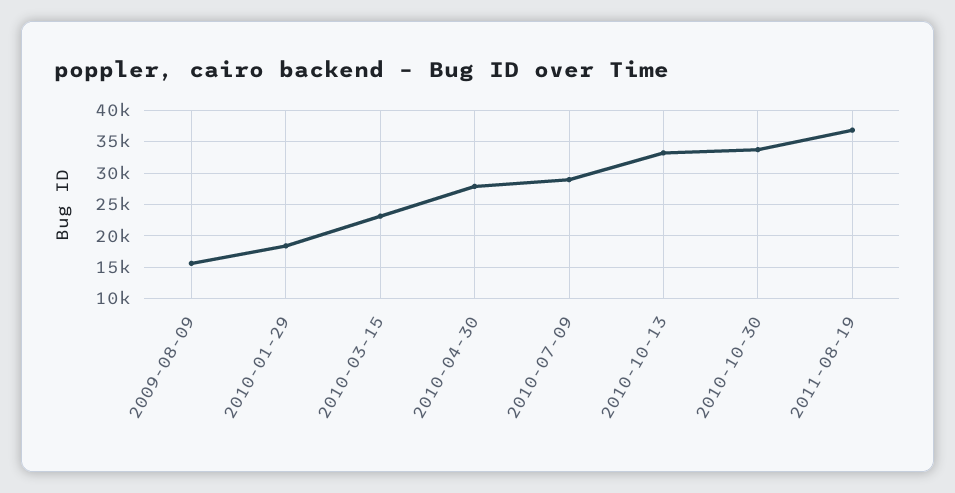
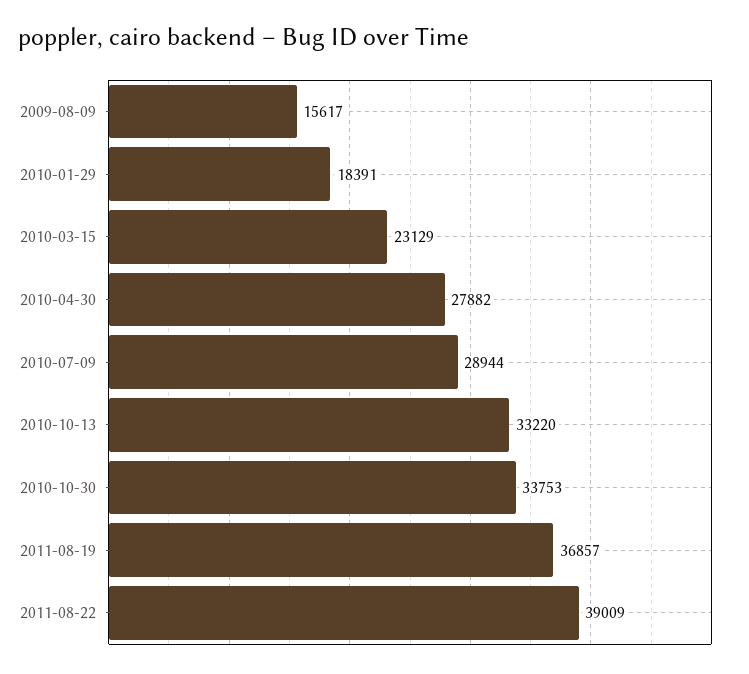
2011-08-22: none -> 39009

